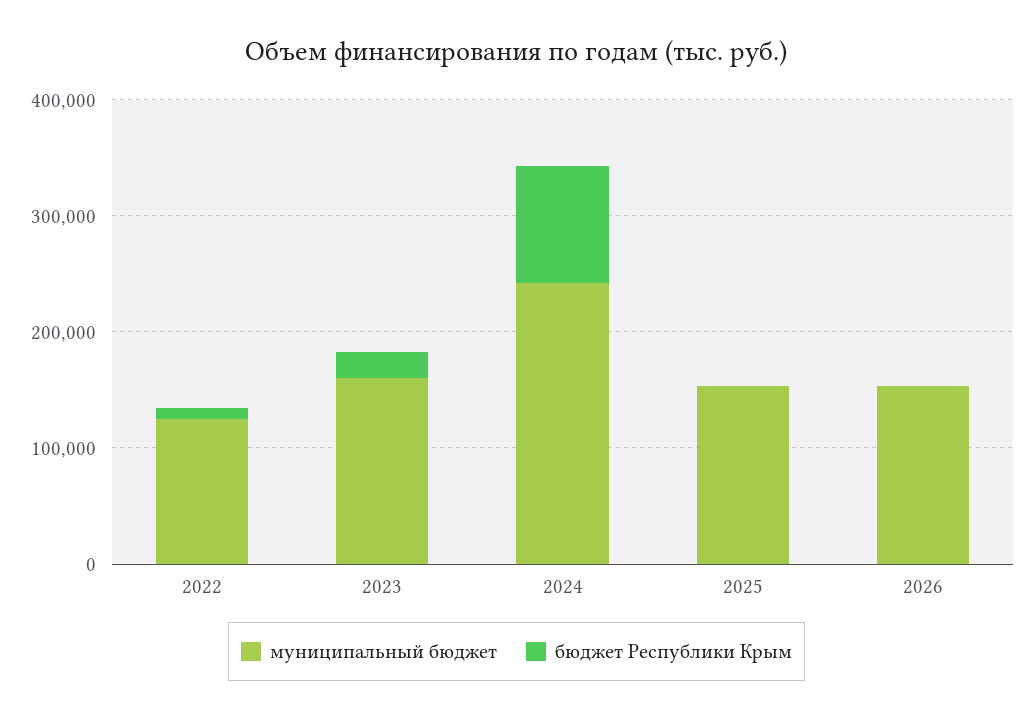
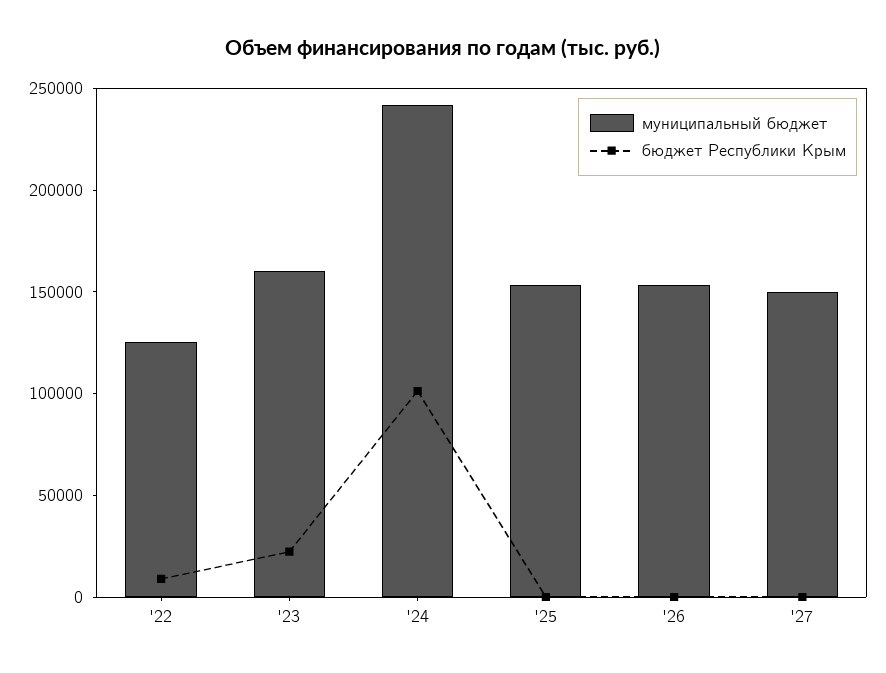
муниципальный бюджет, '27: none -> 150000
бюджет Республики Крым, '27: none -> 0

